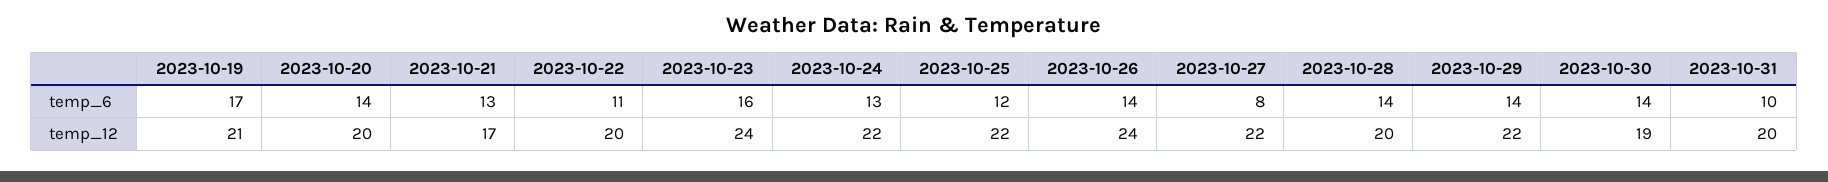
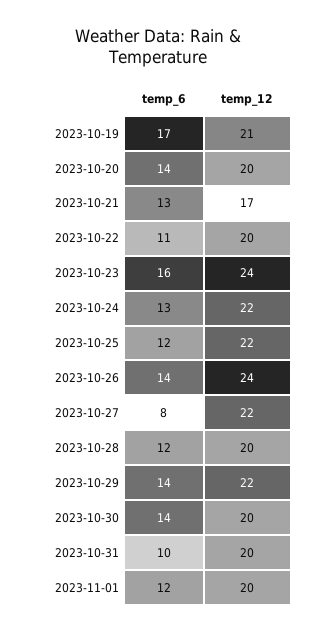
2023-10-28, temp_6: 14 -> 12
2023-10-30, temp_12: 19 -> 20
2023-11-01, temp_6: none -> 12
2023-11-01, temp_12: none -> 20

